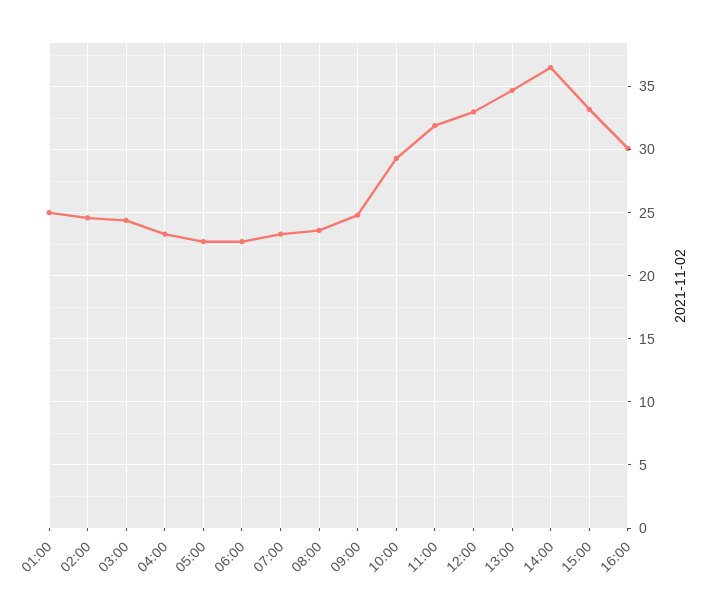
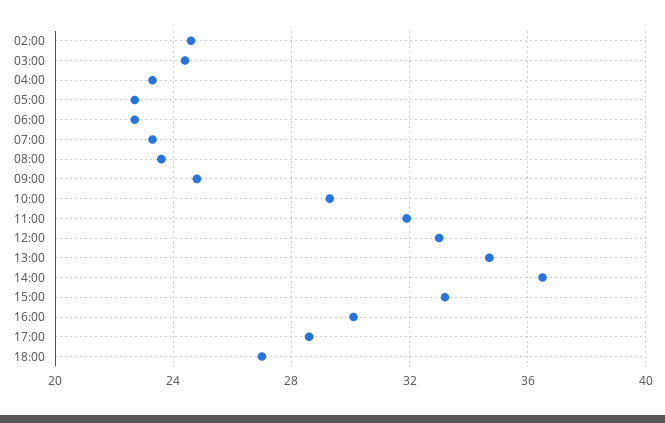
01:00: 25 -> none
17:00: none -> 28.5
18:00: none -> 27

